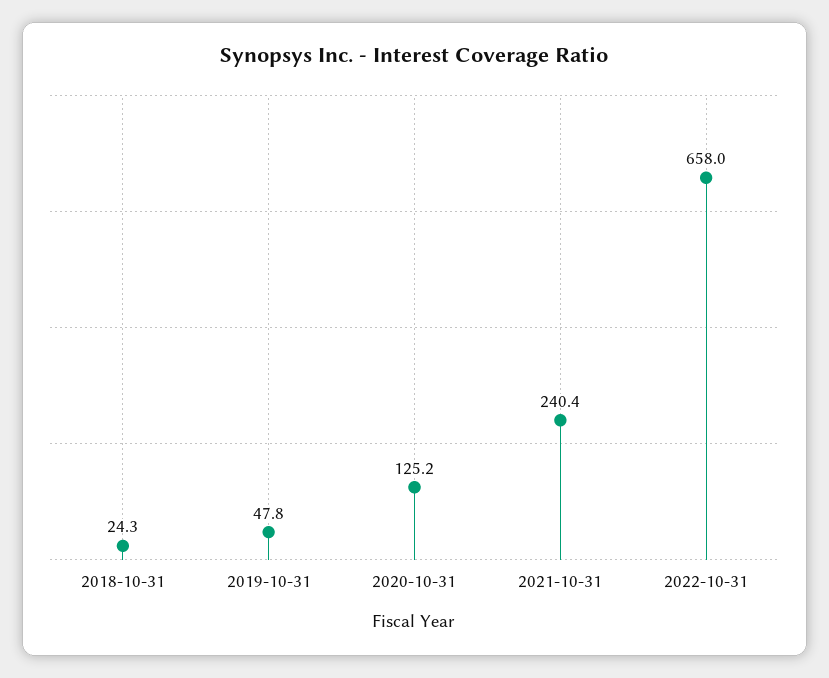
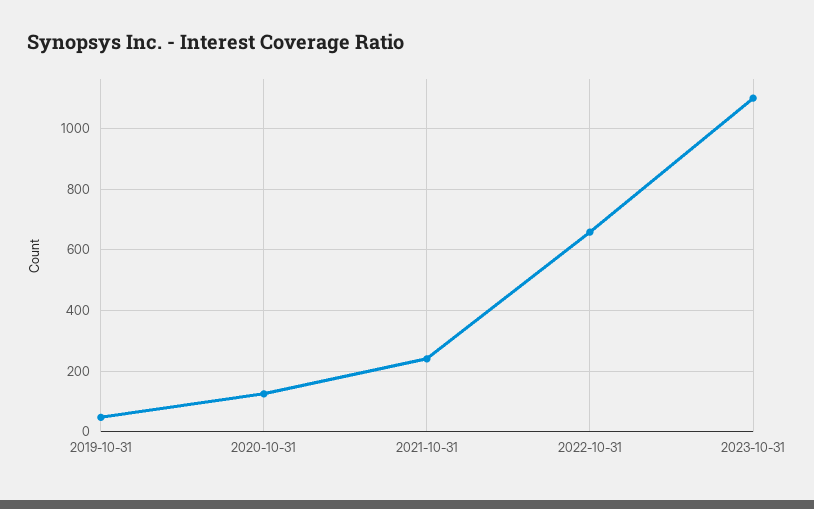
2018-10-31: 24.3 -> none
2023-10-31: none -> 1100

